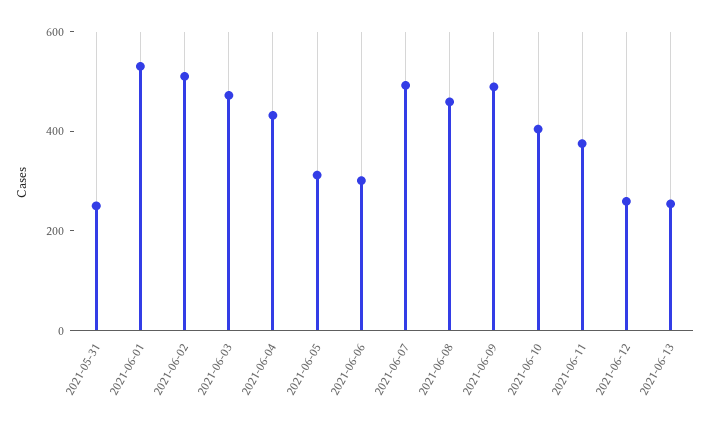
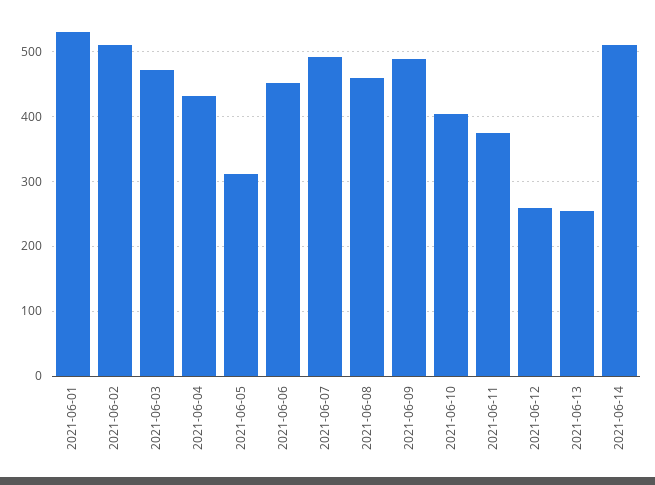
2021-05-31: 250 -> none
2021-06-06: 300 -> 450
2021-06-14: none -> 510

